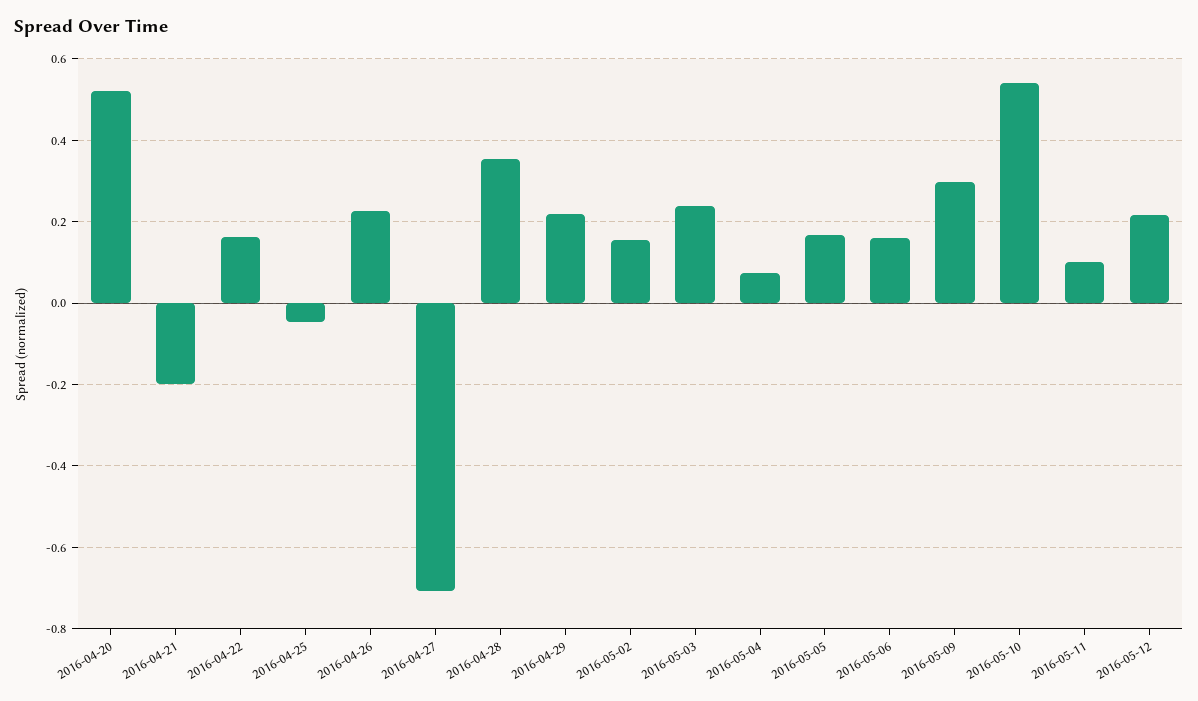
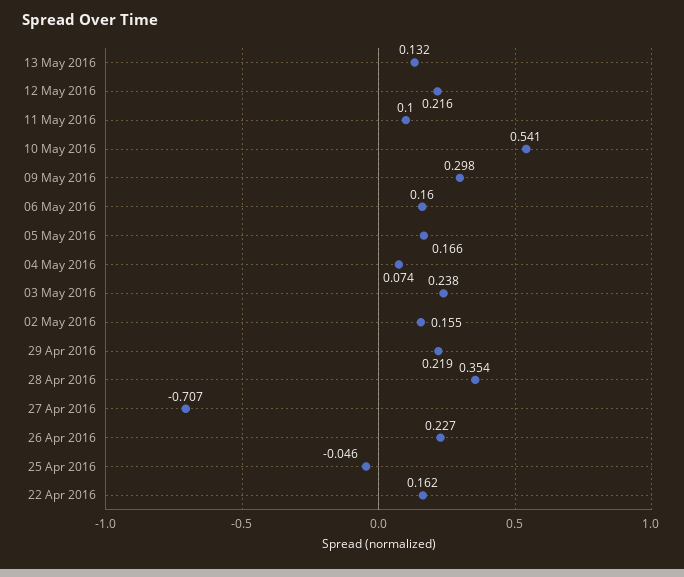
2016-04-20: 0.52 -> none
2016-04-21: -0.2 -> none
13 May 2016: none -> 0.132

